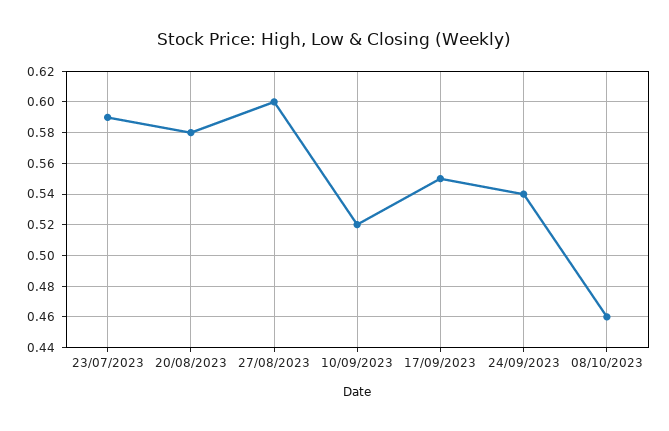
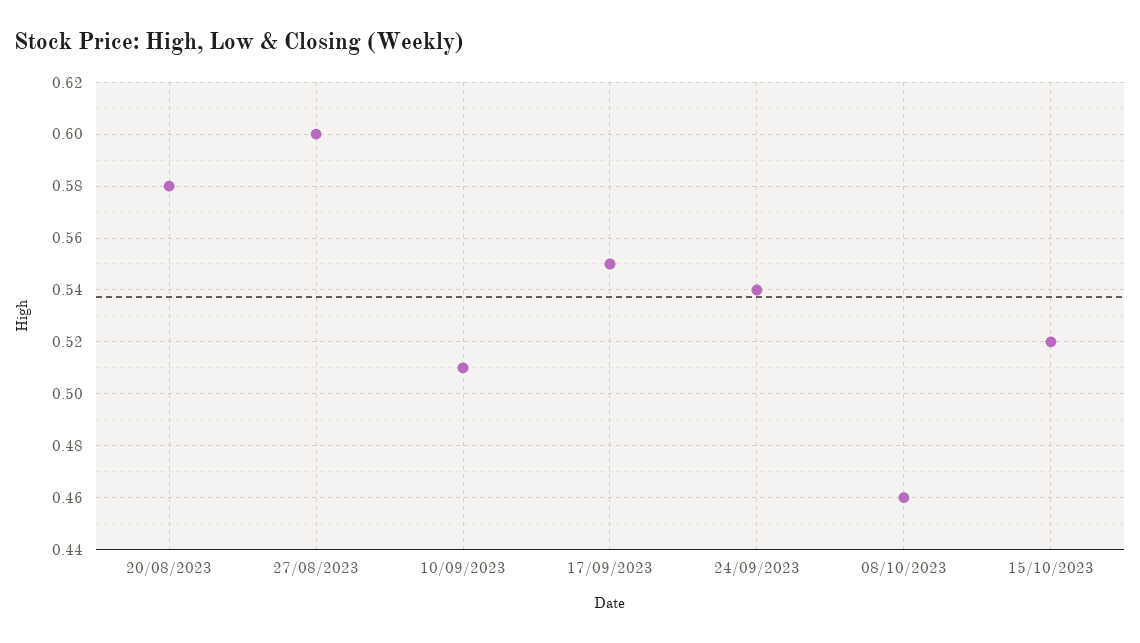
23/07/2023: 0.59 -> none
10/09/2023: 0.52 -> 0.51
15/10/2023: none -> 0.52

